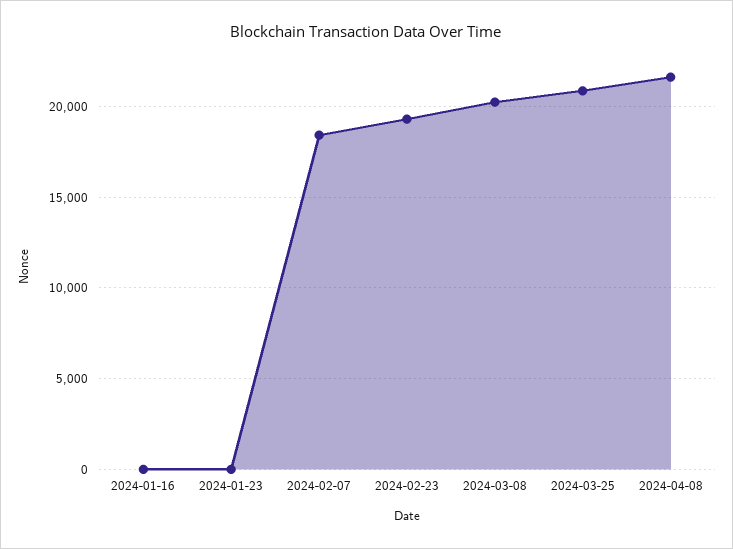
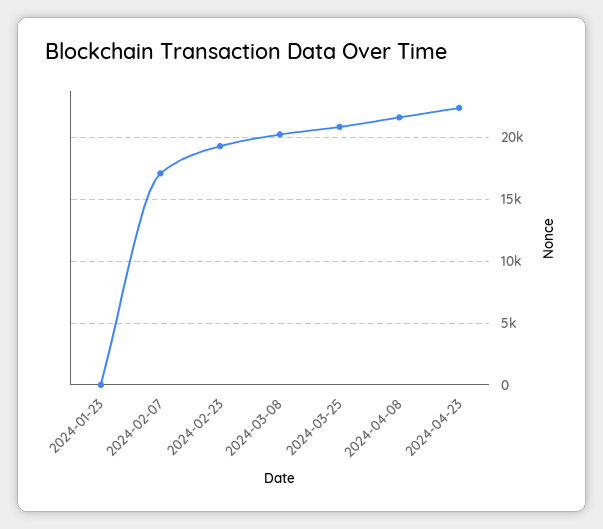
2024-01-16: 0 -> none
2024-02-07: 18500 -> 17000
2024-04-23: none -> 22500

